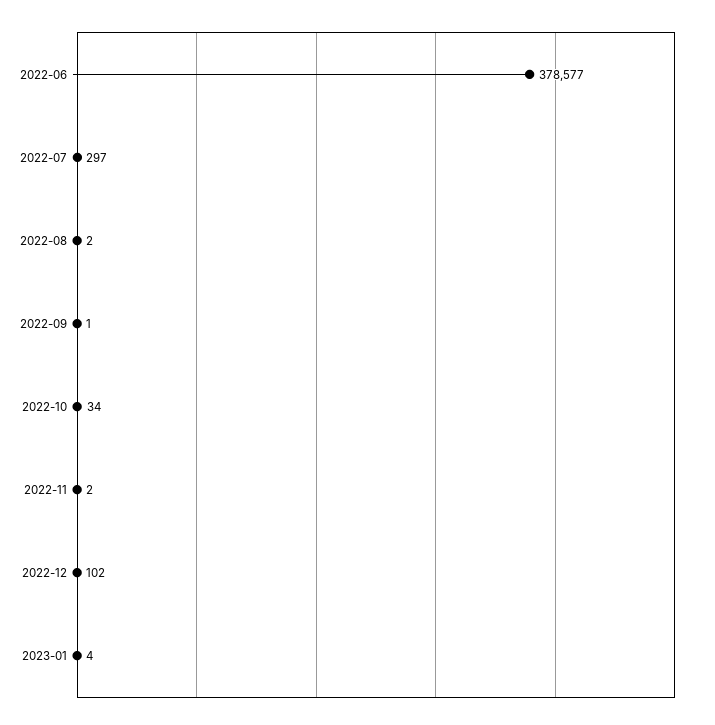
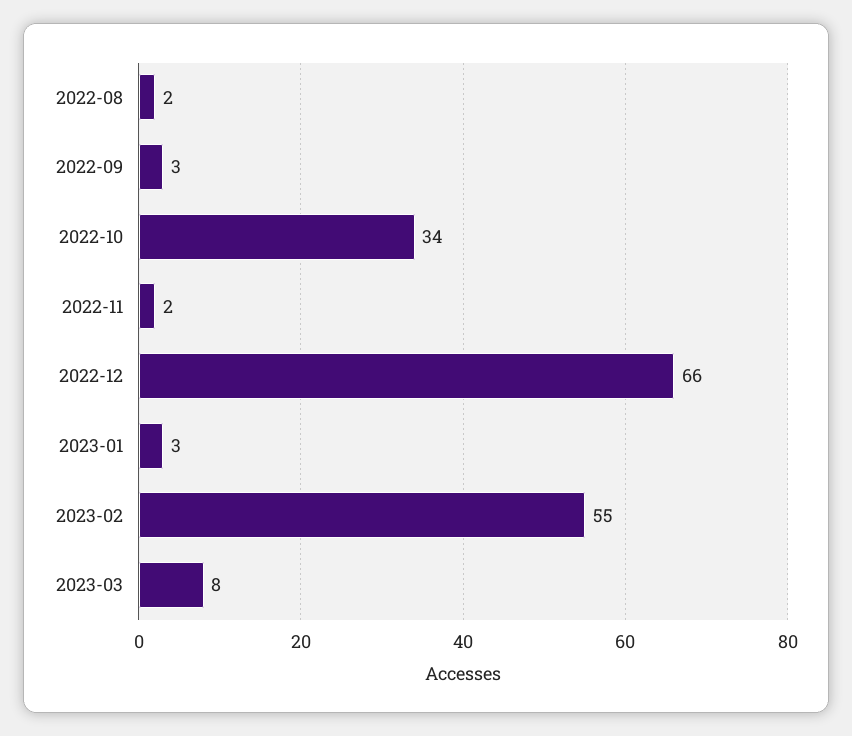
2022-06: 378577 -> none
2022-07: 297 -> none
2022-09: 1 -> 3
2022-12: 102 -> 66
2023-01: 4 -> 3
2023-02: none -> 55
2023-03: none -> 8

